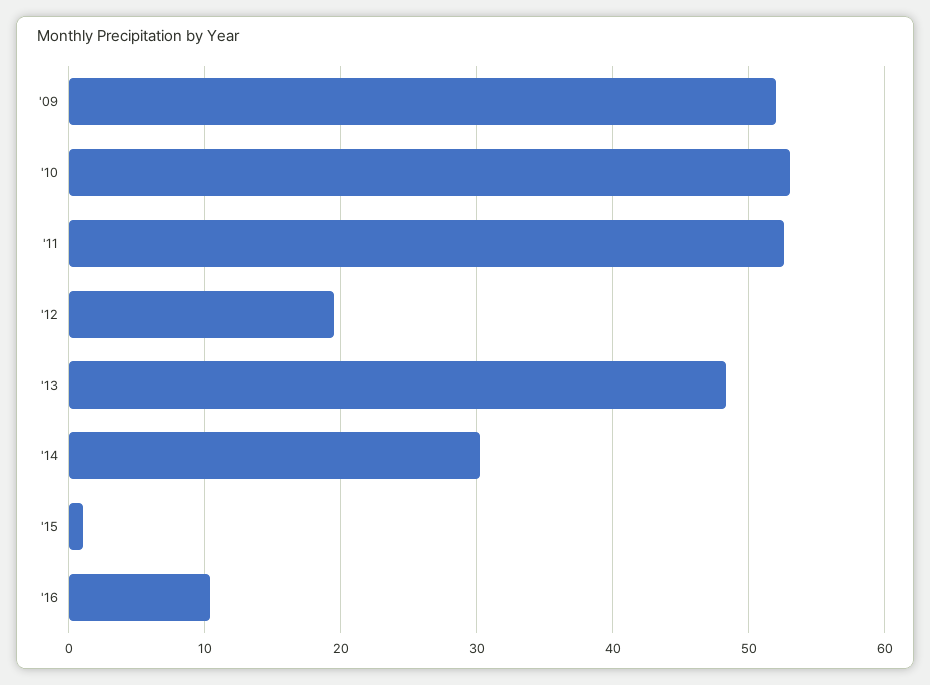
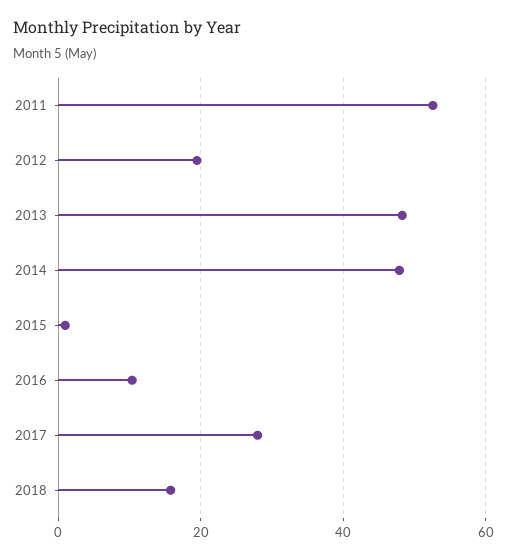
'09: 52 -> none
'10: 53 -> none
'14: 30 -> 48
2017: none -> 28
2018: none -> 16

